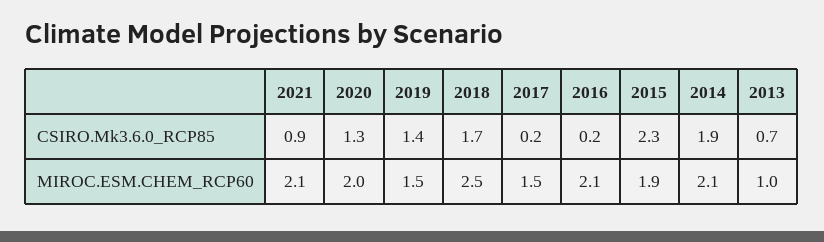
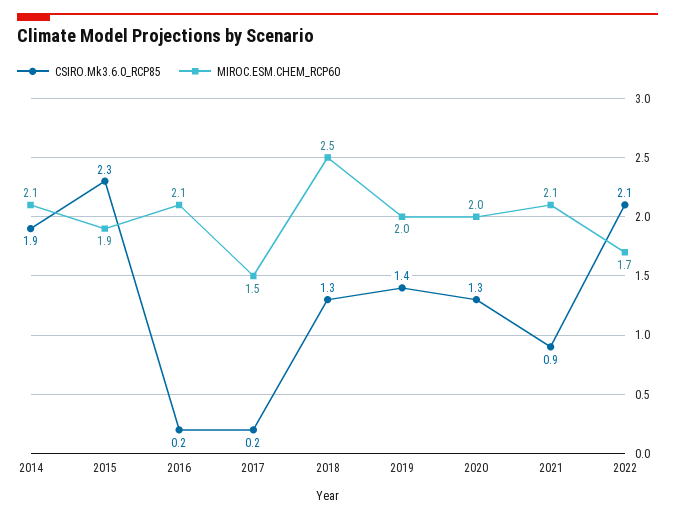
CSIRO.Mk3.6.0_RCP85, 2018: 1.7 -> 1.3
CSIRO.Mk3.6.0_RCP85, 2013: 0.7 -> none
MIROC.ESM.CHEM_RCP60, 2019: 1.5 -> 2
MIROC.ESM.CHEM_RCP60, 2013: 1 -> none
CSIRO.Mk3.6.0_RCP85, 2022: none -> 2.1
MIROC.ESM.CHEM_RCP60, 2022: none -> 1.7

